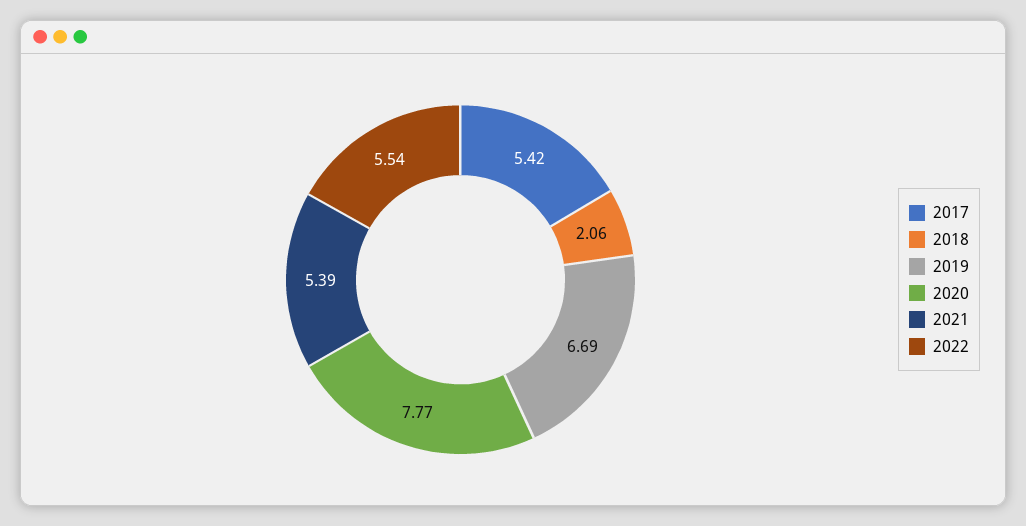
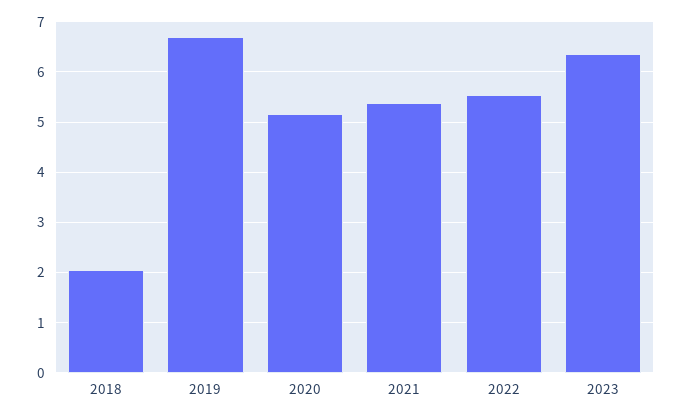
2017: 5.42 -> none
2020: 7.77 -> 5.2
2023: none -> 6.4

